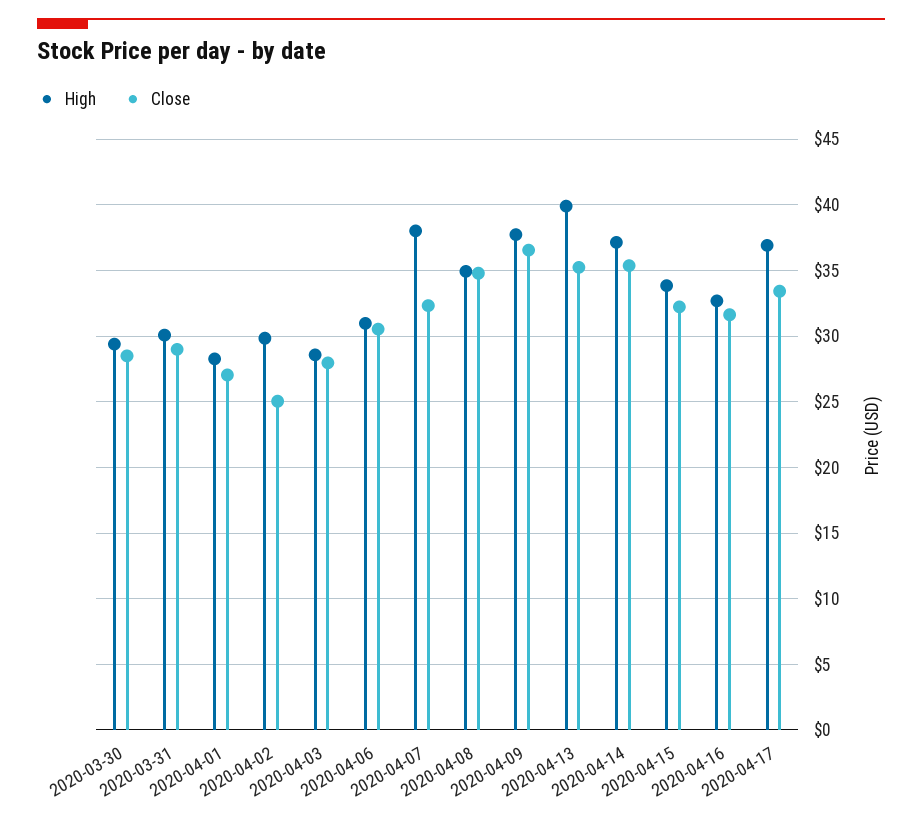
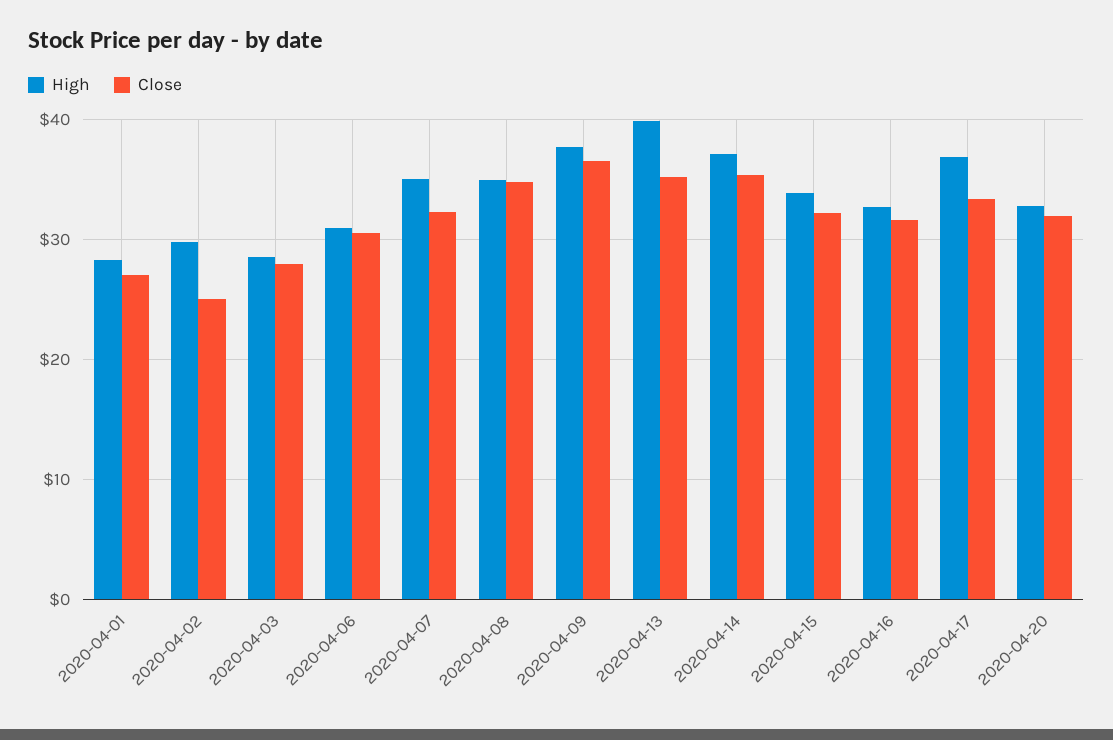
High, 2020-03-30: 29.5 -> none
Close, 2020-03-30: 28.5 -> none
High, 2020-03-31: 30 -> none
Close, 2020-03-31: 29 -> none
High, 2020-04-07: 38 -> 35
High, 2020-04-20: none -> 33
Close, 2020-04-20: none -> 32

